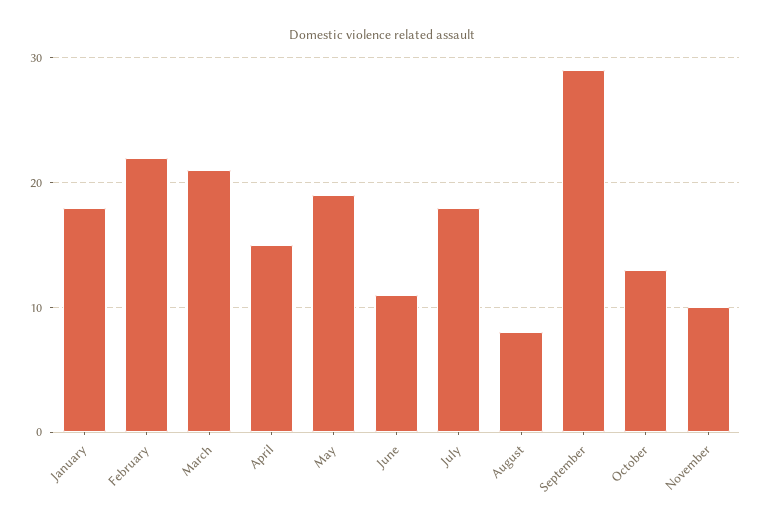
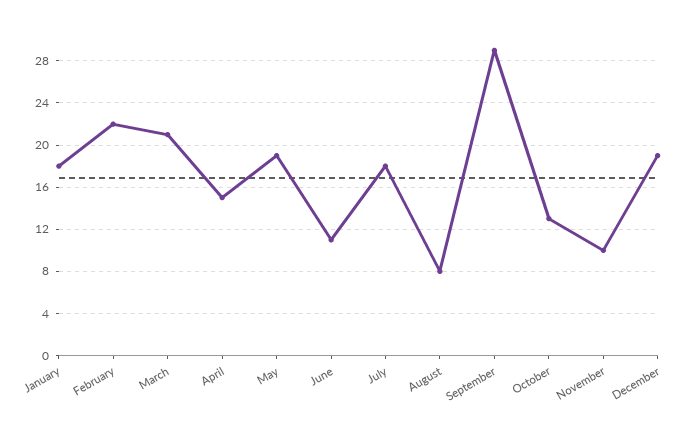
December: none -> 19

